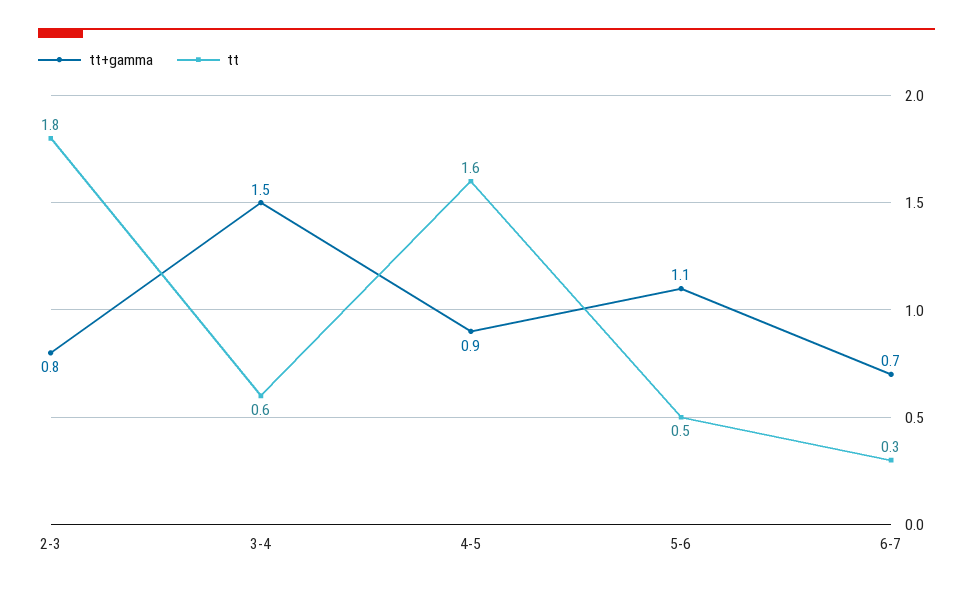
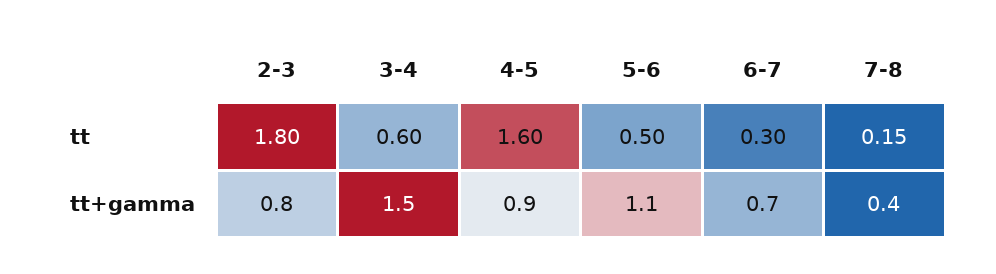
tt, 7-8: none -> 0.15
tt+gamma, 7-8: none -> 0.4

